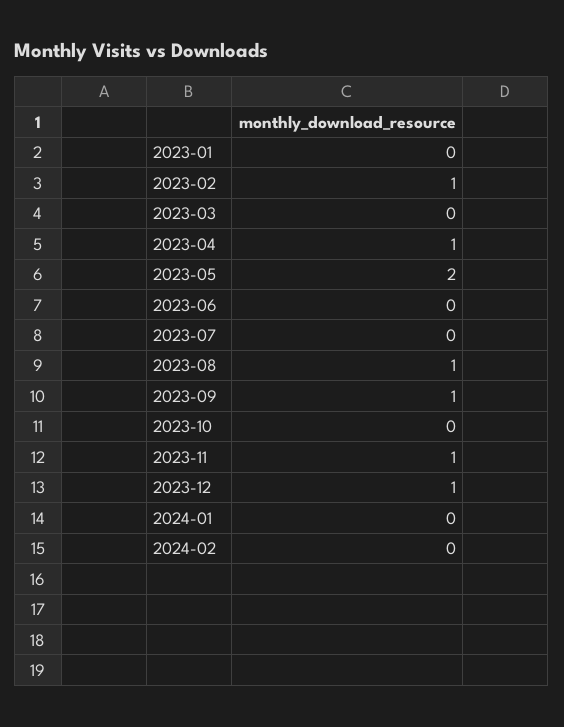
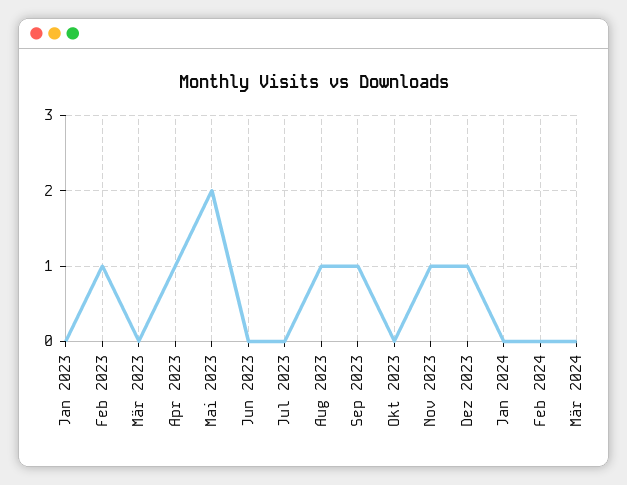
Mär 2024: none -> 0

